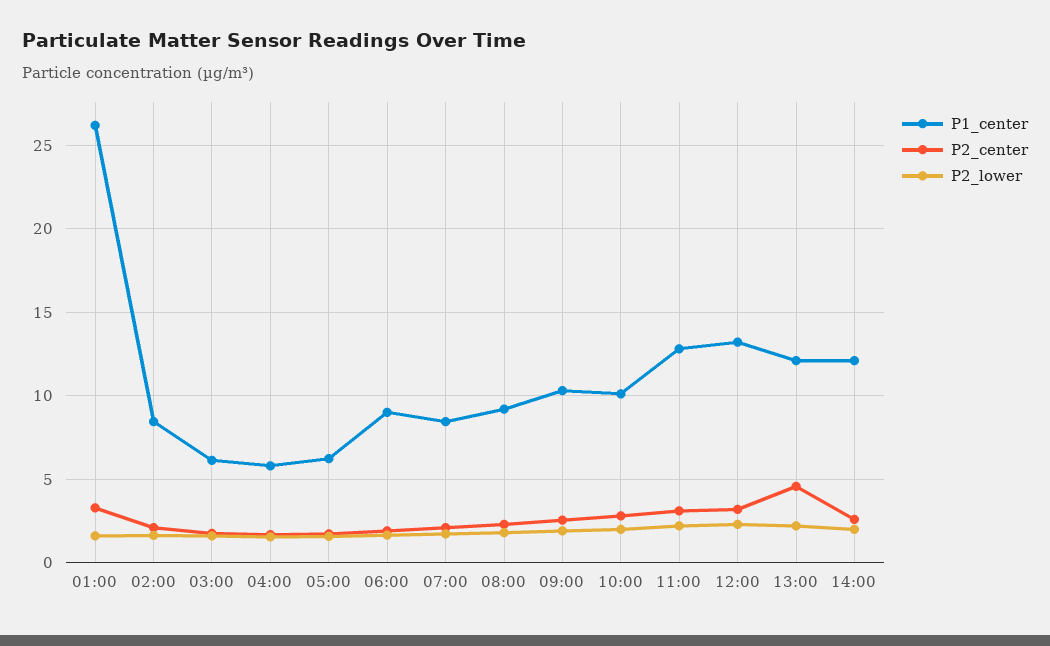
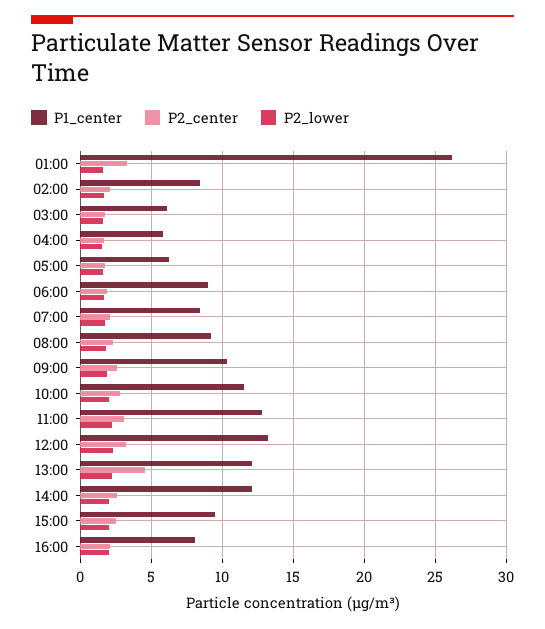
P1_center, 10:00: 10 -> 11.5
P1_center, 15:00: none -> 9.5
P2_center, 15:00: none -> 2.5
P2_lower, 15:00: none -> 2
P1_center, 16:00: none -> 8
P2_center, 16:00: none -> 2
P2_lower, 16:00: none -> 2

